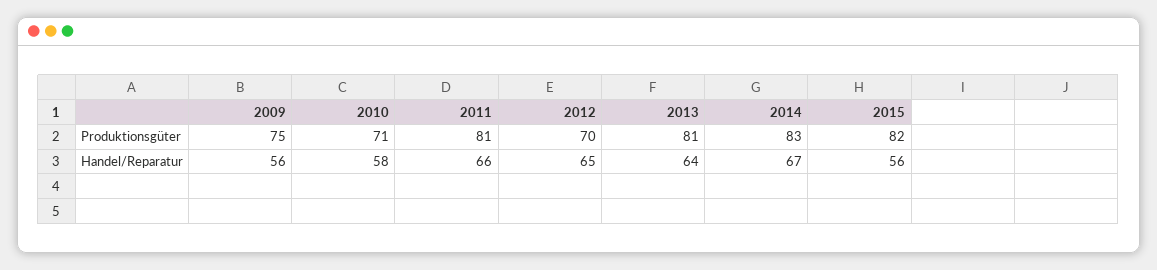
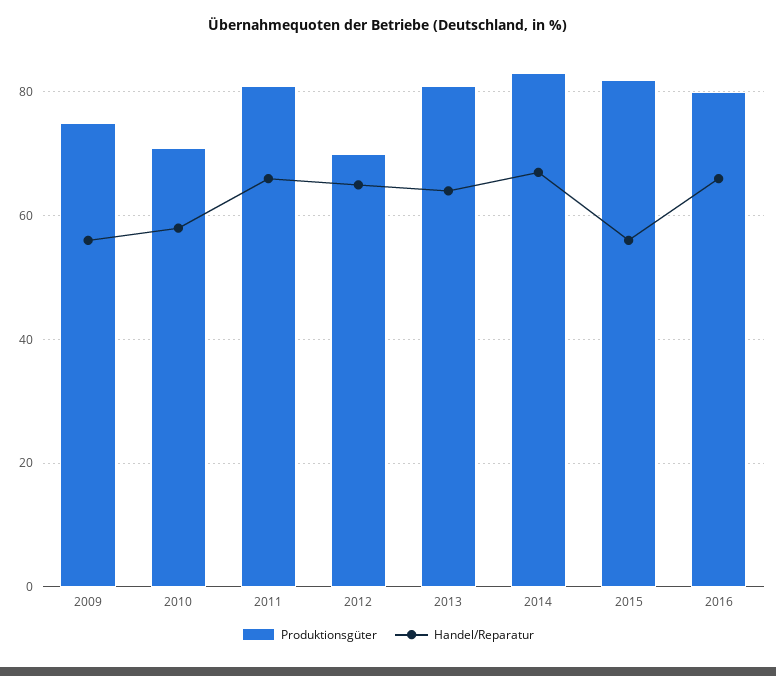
Produktionsgüter, 2016: none -> 80
Handel/Reparatur, 2016: none -> 65

